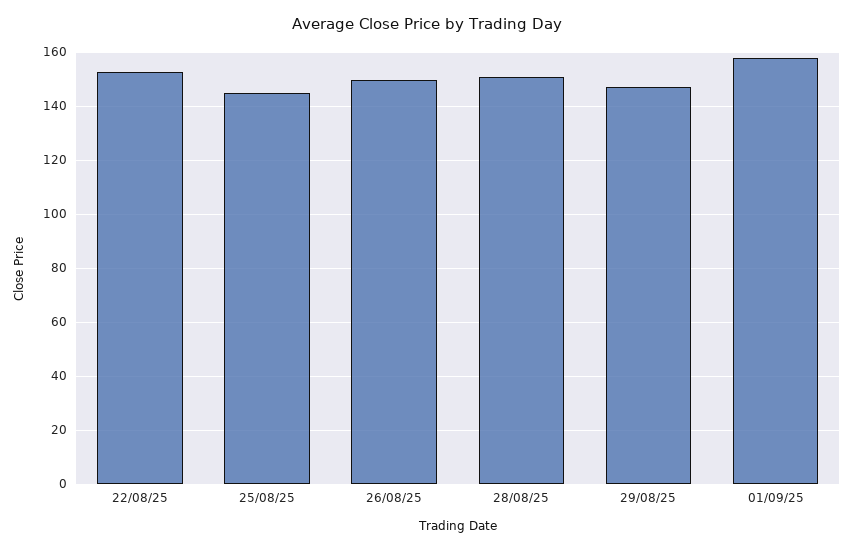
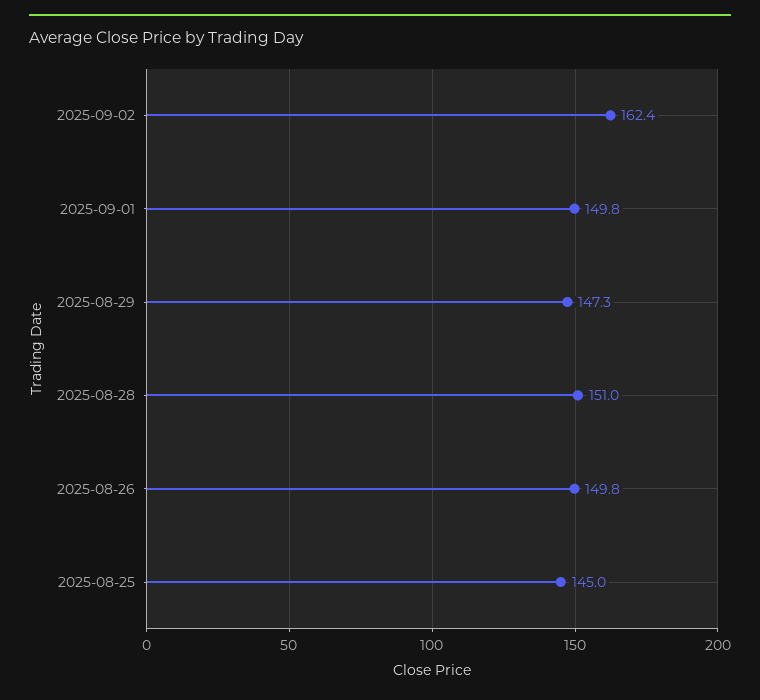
22/08/25: 152.5 -> none
01/09/25: 157.5 -> 149.8
2025-09-02: none -> 162.4

